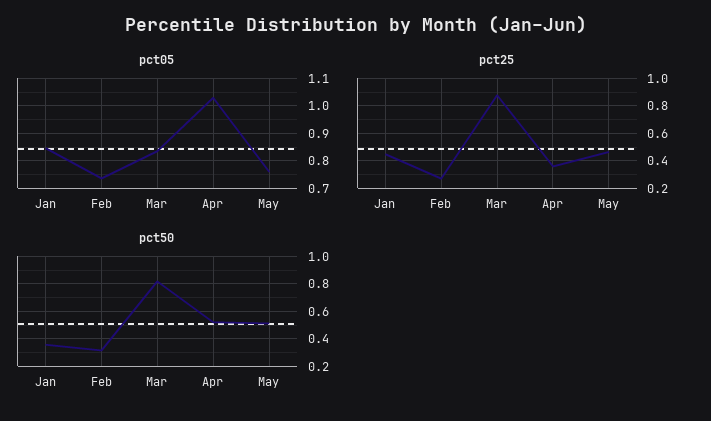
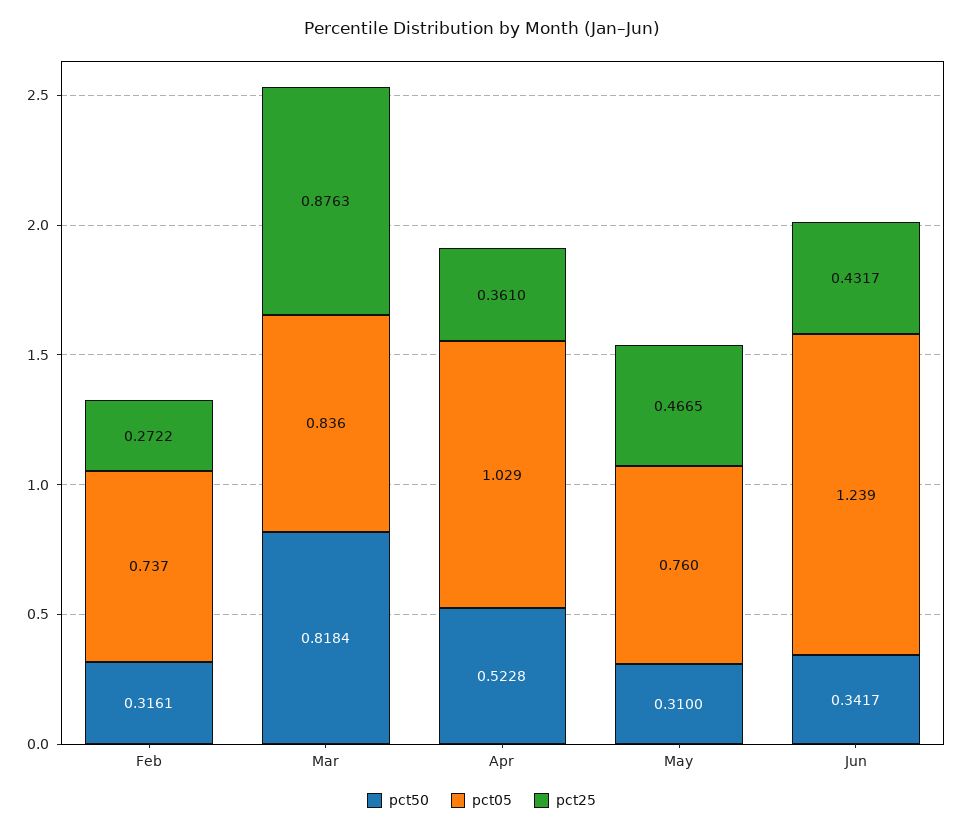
pct05, Jan: 0.85 -> none
pct25, Jan: 0.45 -> none
pct50, Jan: 0.35 -> none
pct50, May: 0.5 -> 0.31
pct50, Jun: none -> 0.3417
pct05, Jun: none -> 1.239
pct25, Jun: none -> 0.4317

